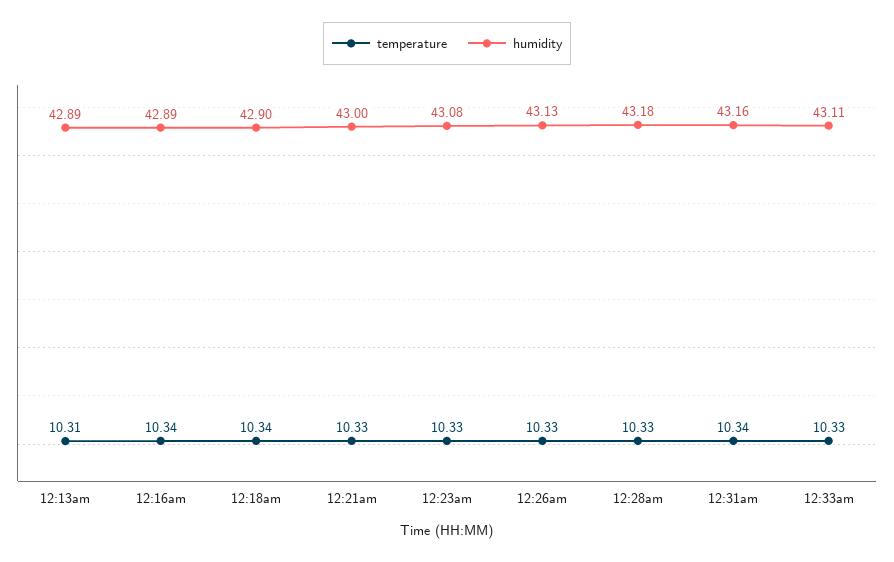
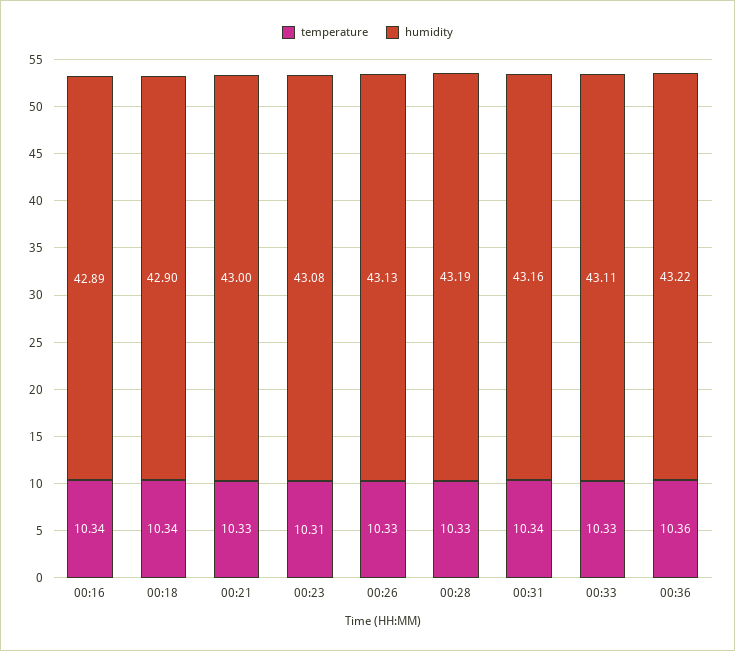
temperature, 12:13am: 10.31 -> none
humidity, 12:13am: 42.89 -> none
temperature, 12:23am: 10.33 -> 10.31
humidity, 12:28am: 43.18 -> 43.19
temperature, 00:36: none -> 10.36
humidity, 00:36: none -> 43.22

